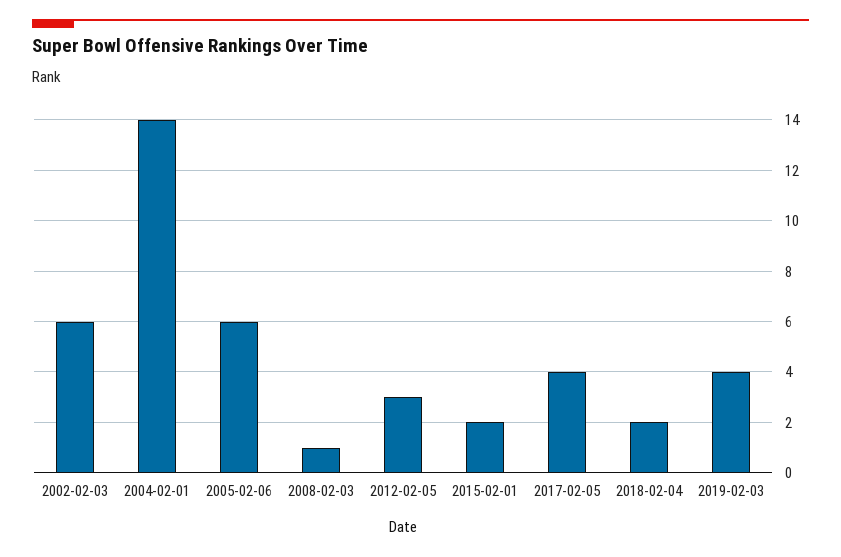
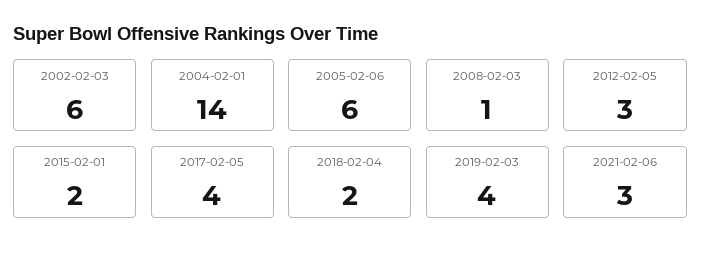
2021-02-06: none -> 3

